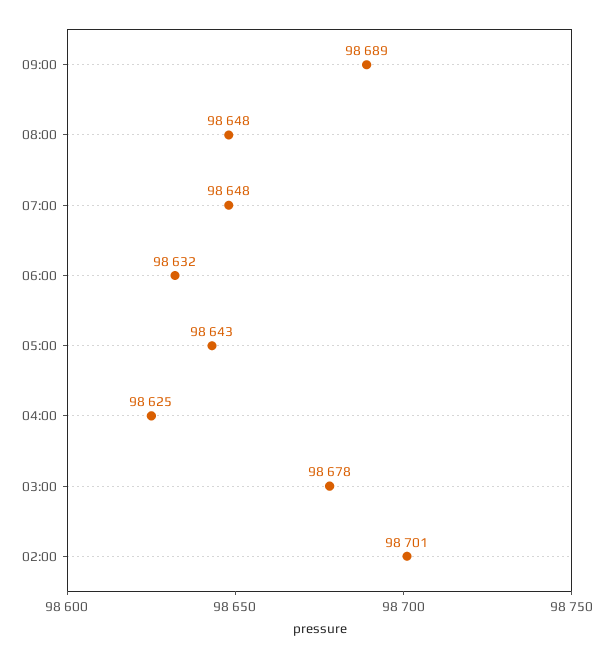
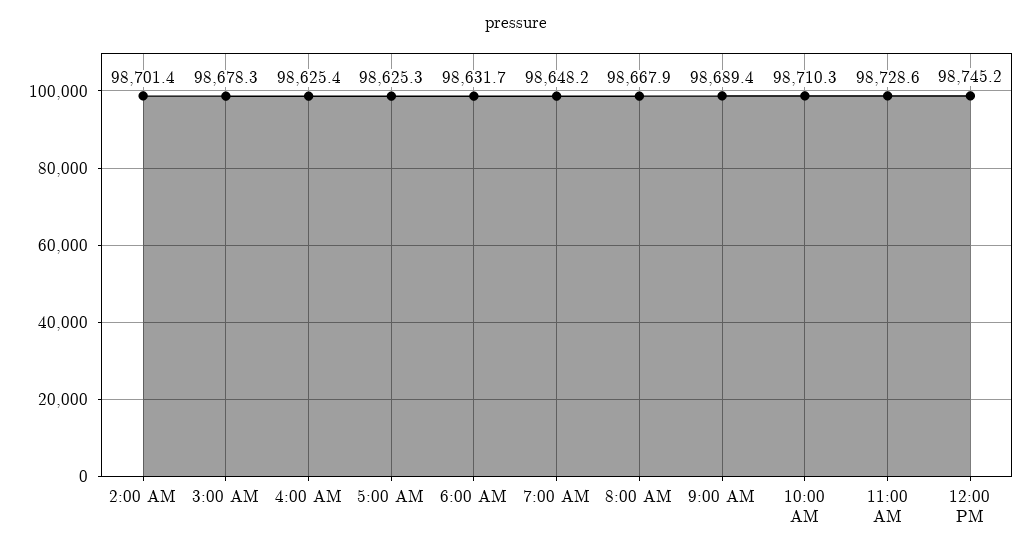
08:00: 98648 -> 98667.9
05:00: 98643 -> 98625.3
10:00 AM: none -> 98710.3
11:00 AM: none -> 98728.6
12:00 PM: none -> 98745.2

